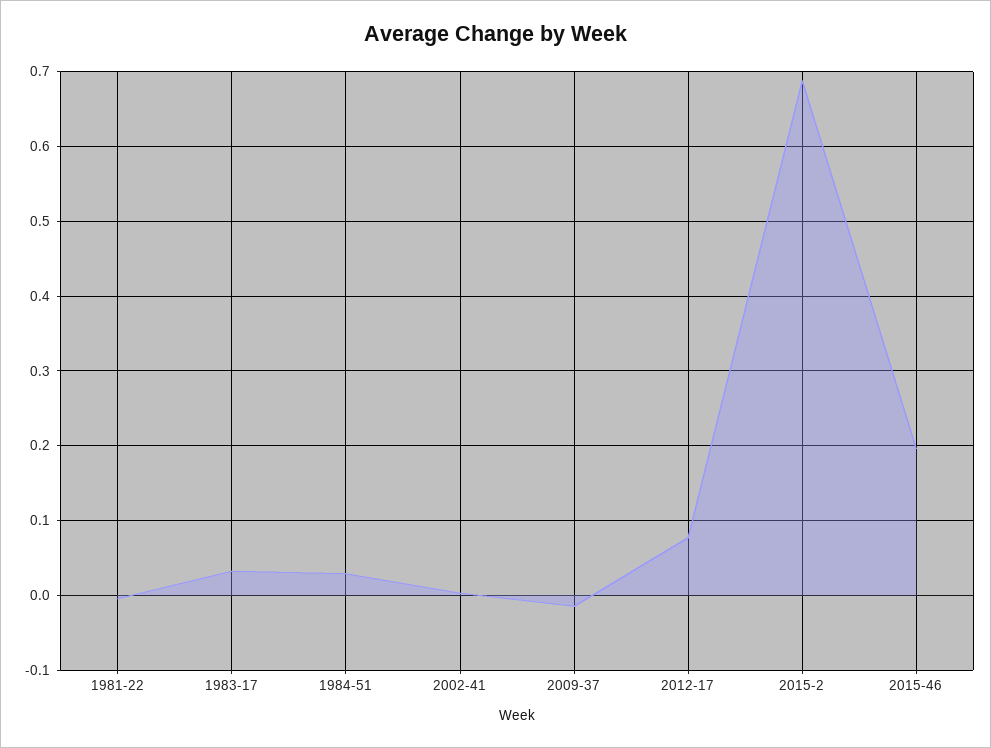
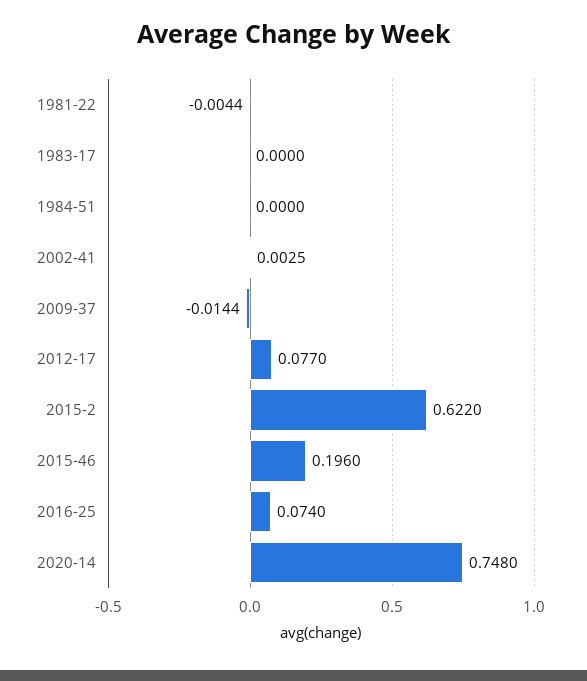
1983-17: 0.03 -> 0
1984-51: 0.03 -> 0
2015-2: 0.69 -> 0.622
2016-25: none -> 0.074
2020-14: none -> 0.748

